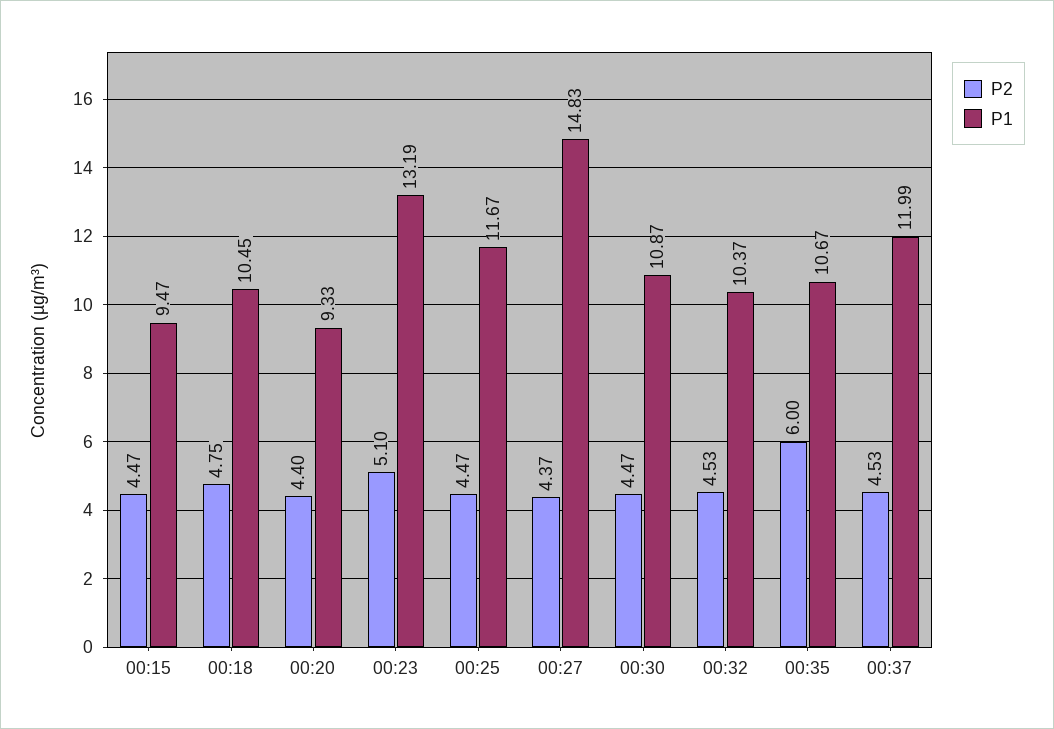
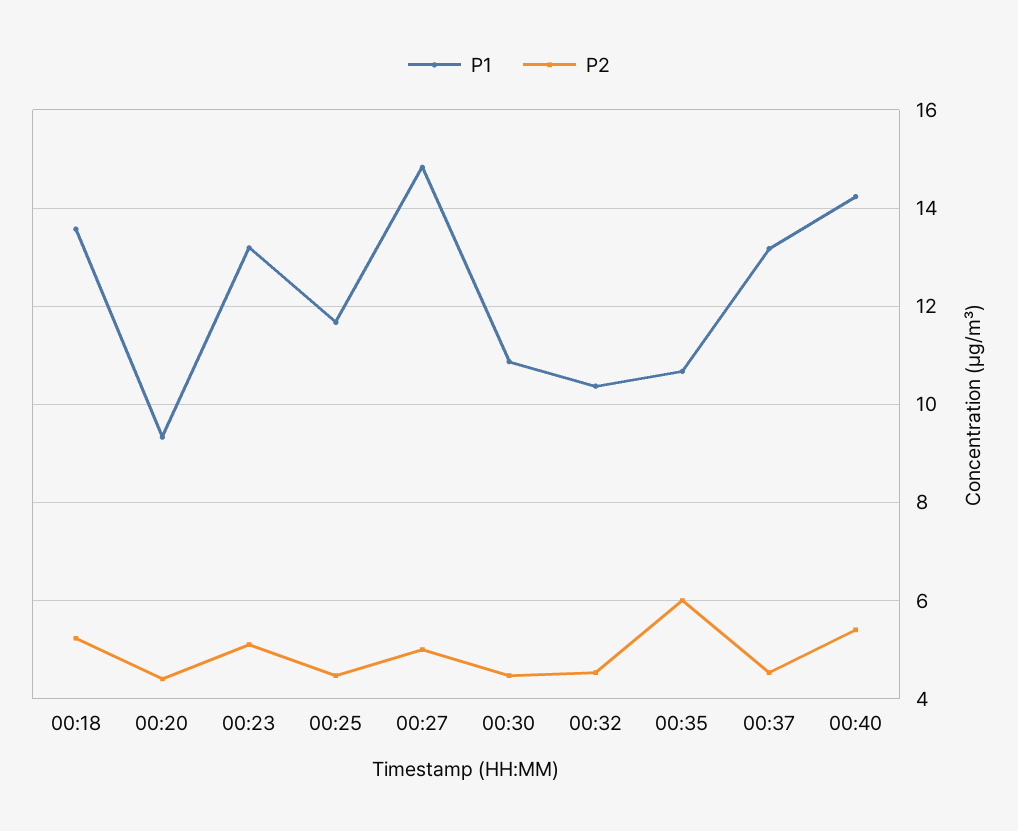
P2, 00:15: 4.47 -> none
P1, 00:15: 9.47 -> none
P2, 00:18: 4.75 -> 5.2
P1, 00:18: 10.45 -> 13.6
P2, 00:27: 4.37 -> 5
P1, 00:37: 11.99 -> 13.2
P1, 00:40: none -> 14.2
P2, 00:40: none -> 5.4

